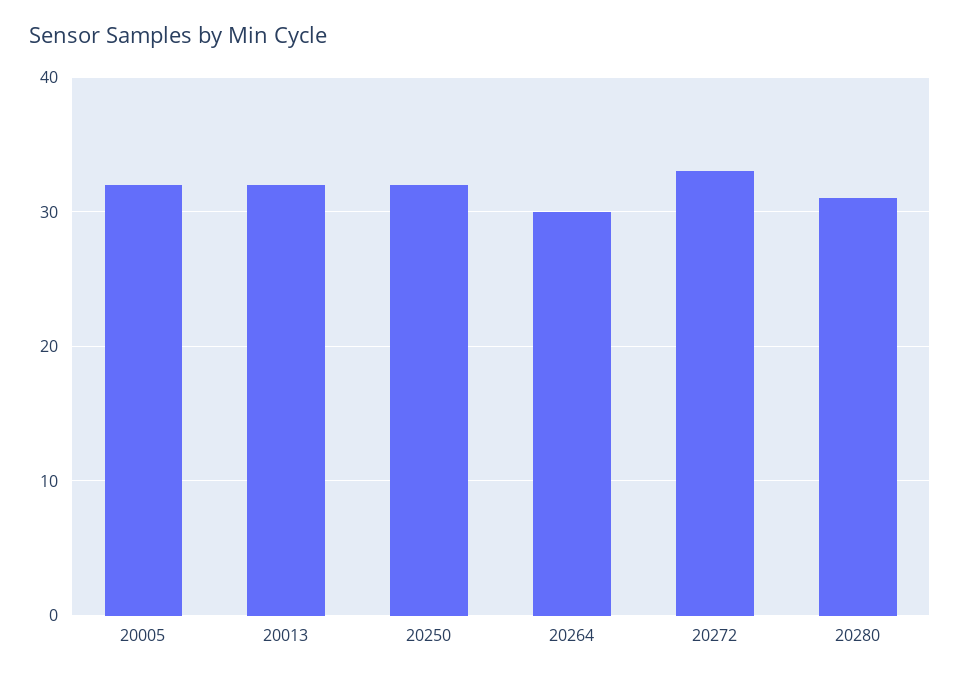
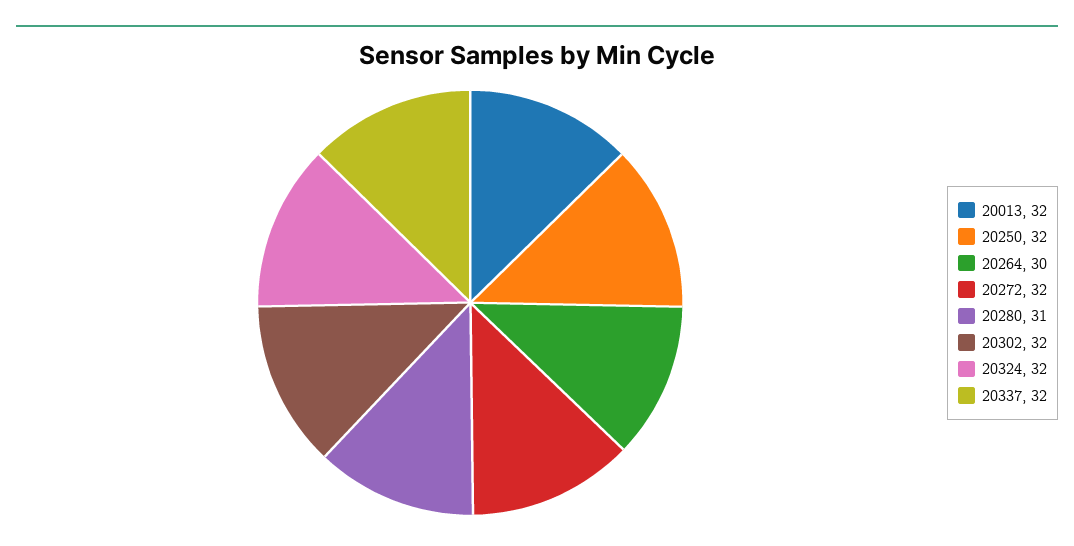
20005: 32 -> none
20272: 33 -> 32
20302: none -> 32
20324: none -> 32
20337: none -> 32

